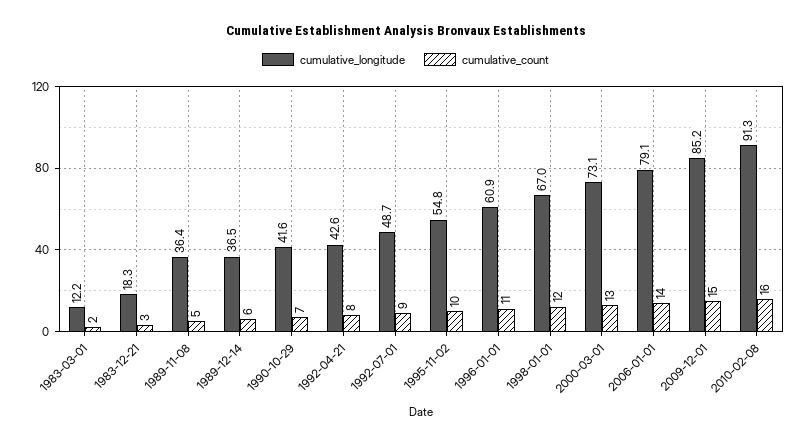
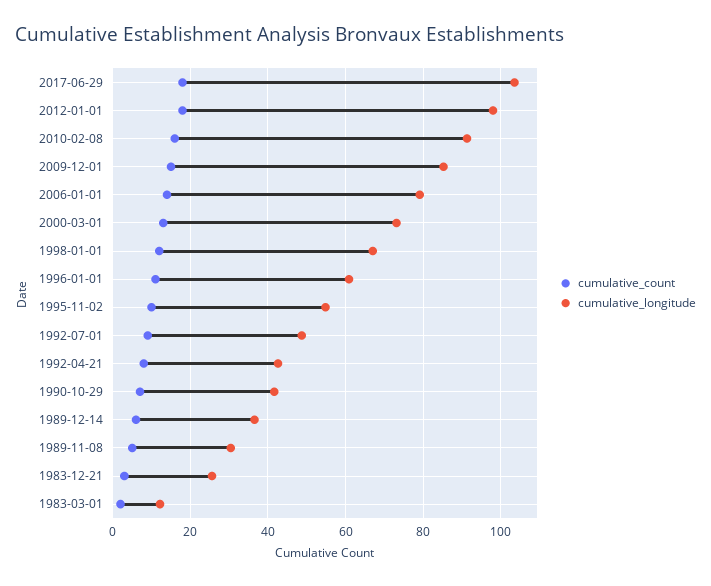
cumulative_longitude, 1983-12-21: 18.3 -> 26
cumulative_longitude, 1989-11-08: 36.4 -> 30
cumulative_count, 2017-06-29: none -> 18
cumulative_longitude, 2017-06-29: none -> 104
cumulative_count, 2012-01-01: none -> 18
cumulative_longitude, 2012-01-01: none -> 98

